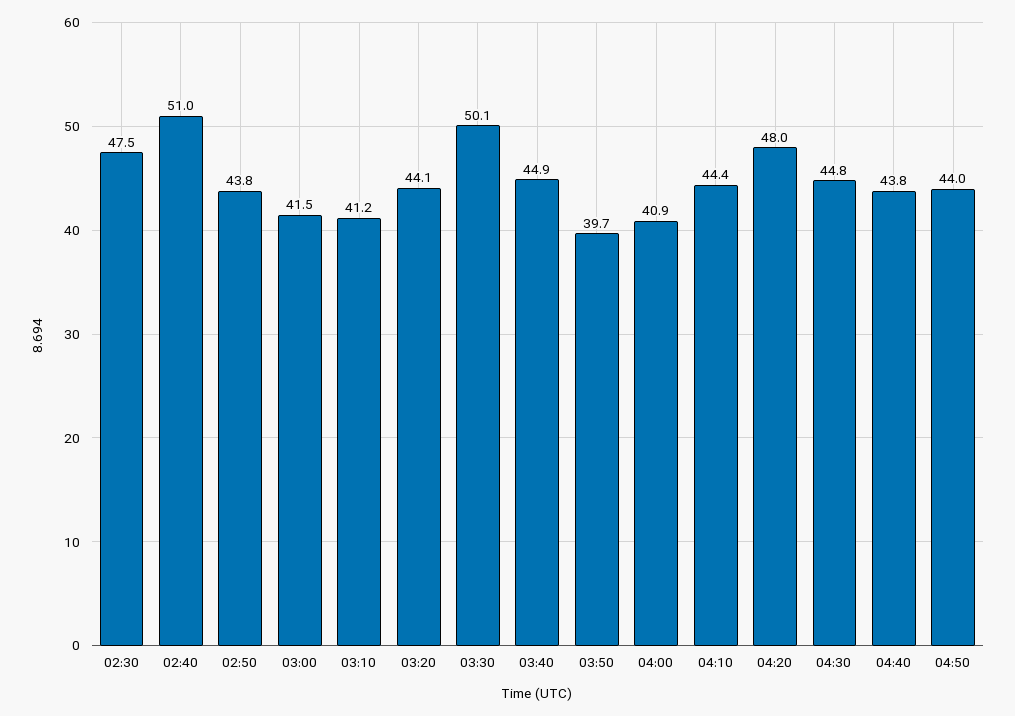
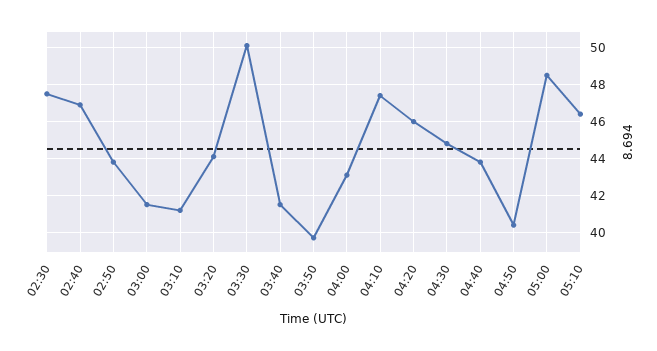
02:40: 51 -> 47
03:40: 44.9 -> 41.5
04:00: 40.9 -> 43
04:10: 44.4 -> 47.5
04:20: 48 -> 46
04:50: 44 -> 40.5
05:00: none -> 48.5
05:10: none -> 46.5

